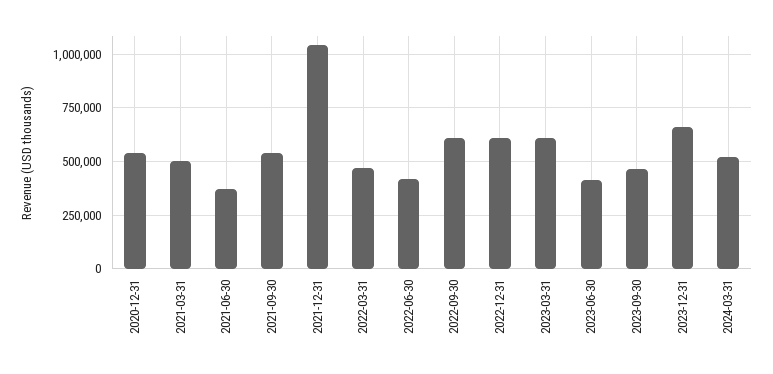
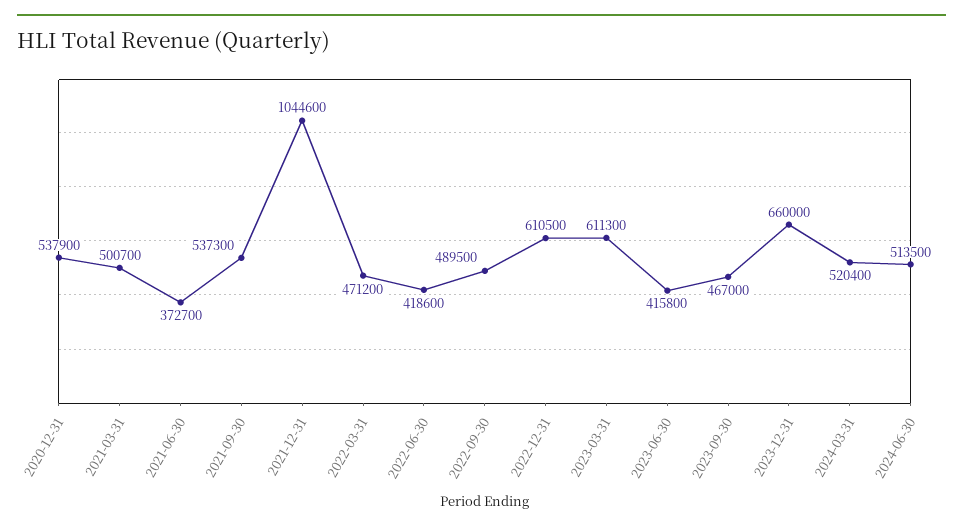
2022-09-30: 600000 -> 489500
2024-06-30: none -> 513500

